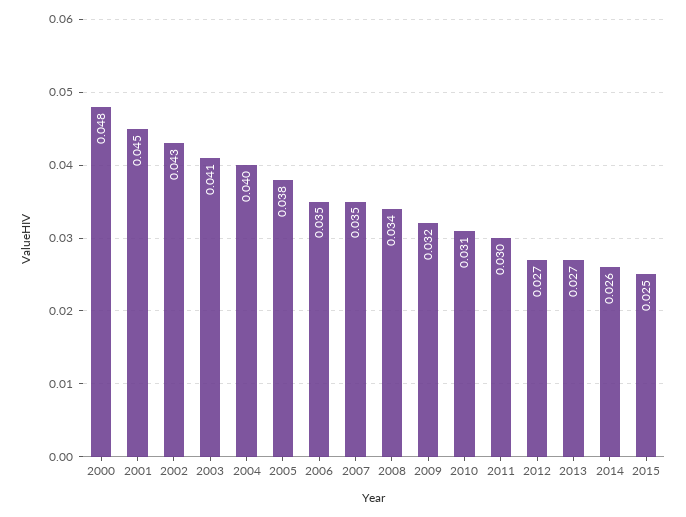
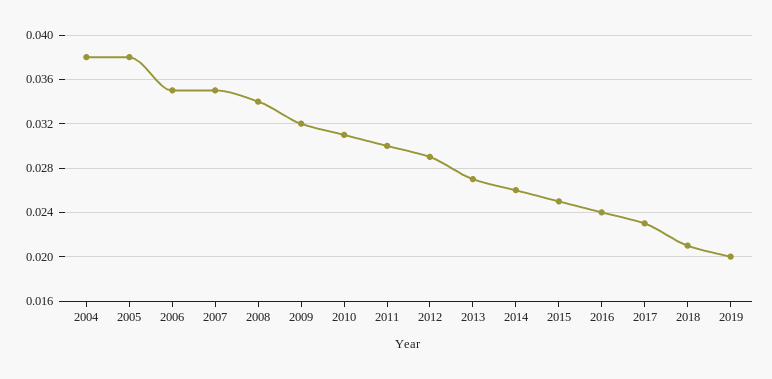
2000: 0.048 -> none
2001: 0.045 -> none
2002: 0.043 -> none
2003: 0.041 -> none
2004: 0.04 -> 0.038
2012: 0.027 -> 0.029
2016: none -> 0.024
2017: none -> 0.023
2018: none -> 0.021
2019: none -> 0.02

